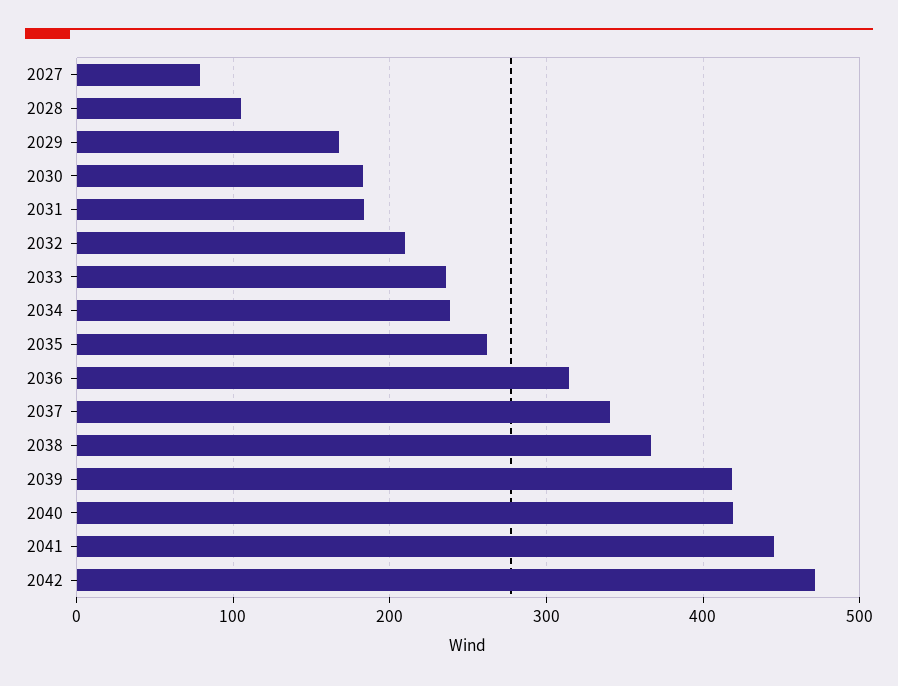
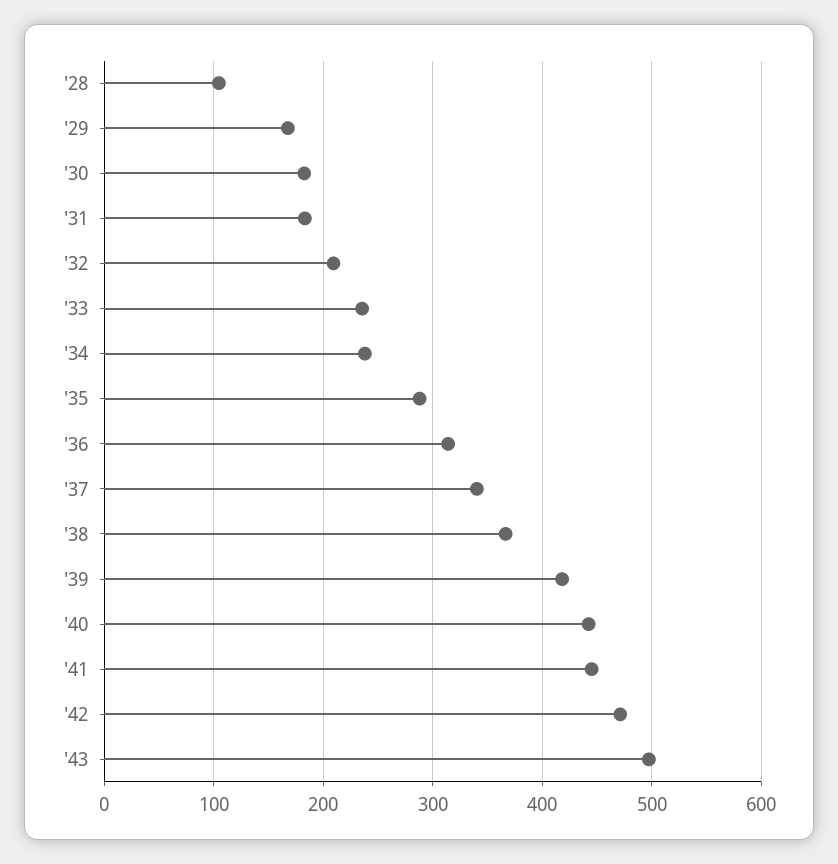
2027: 80 -> none
2035: 260 -> 290
2040: 420 -> 440
'43: none -> 500

